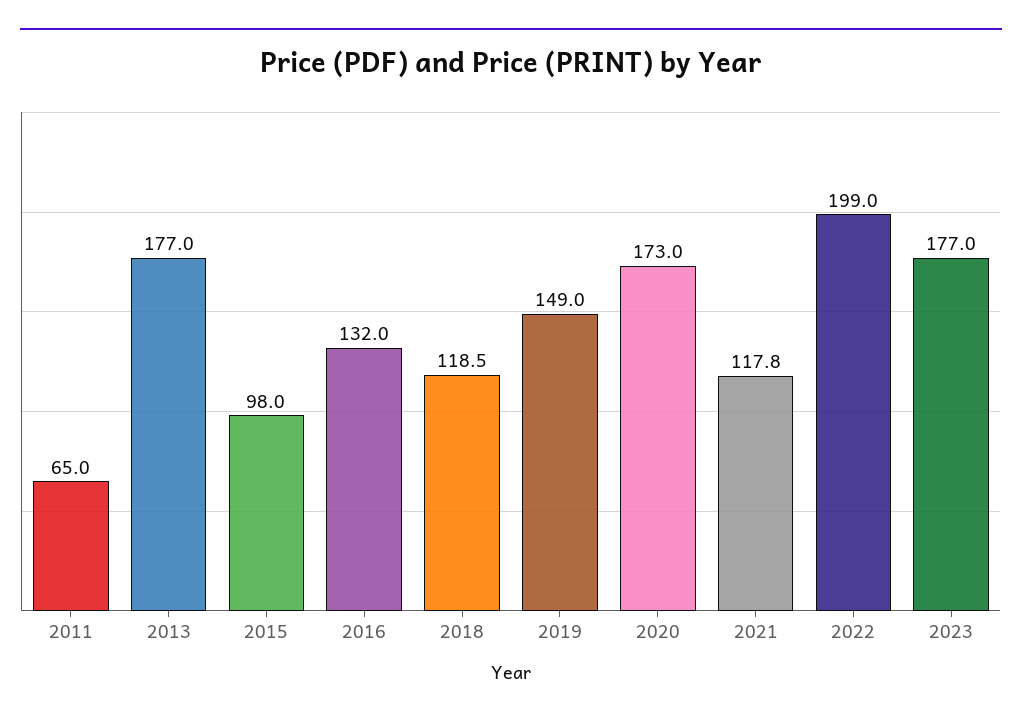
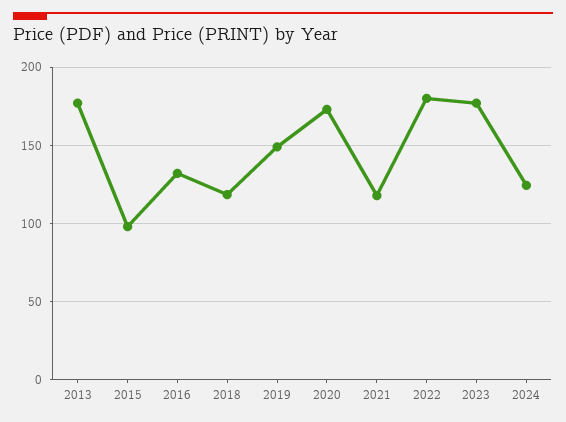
2011: 65 -> none
2022: 199 -> 180
2024: none -> 125

